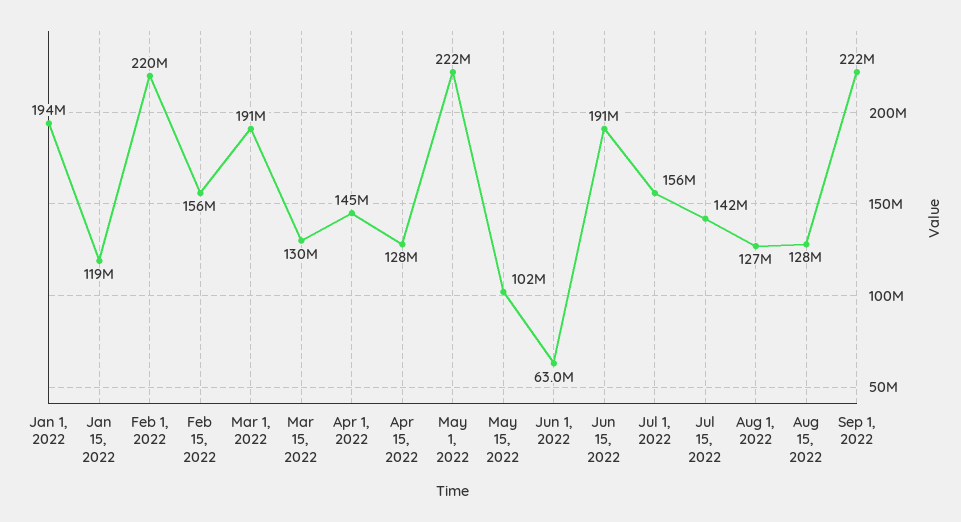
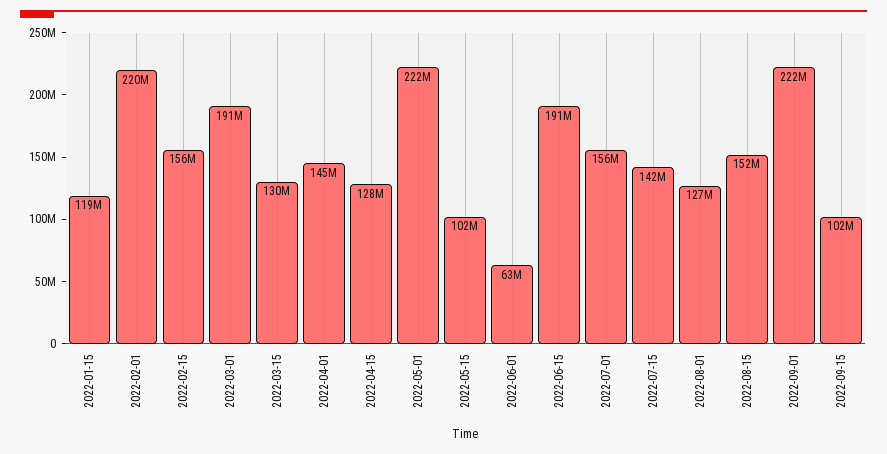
Jan 1, 2022: 194000000 -> none
Aug 15, 2022: 128000000 -> 152000000
2022-09-15: none -> 102000000

